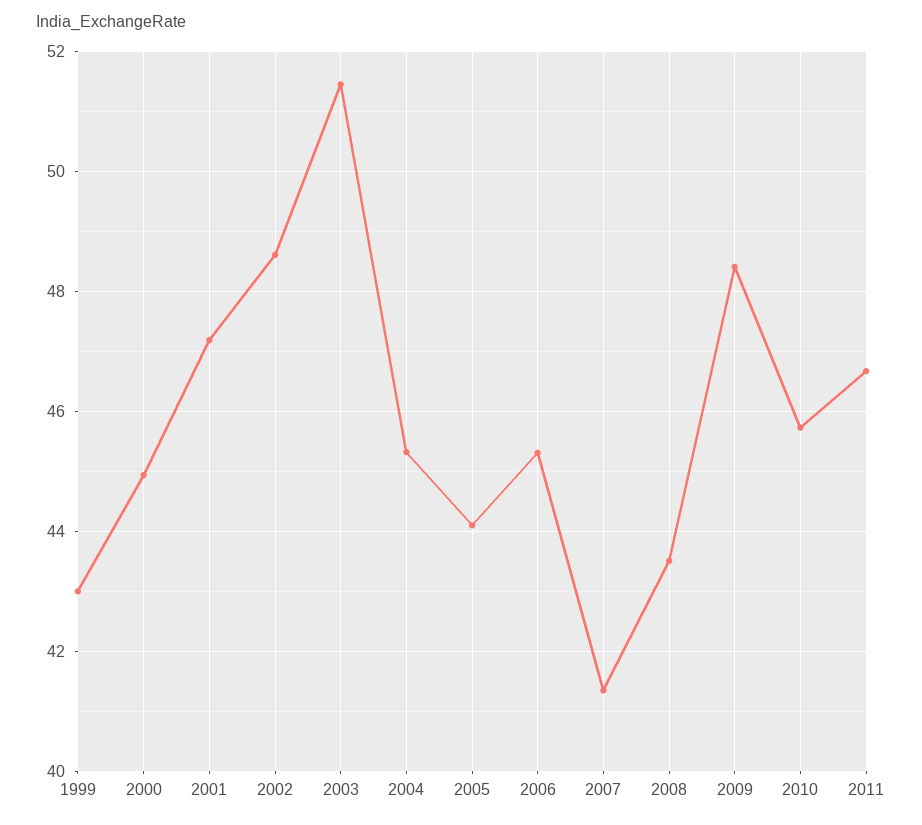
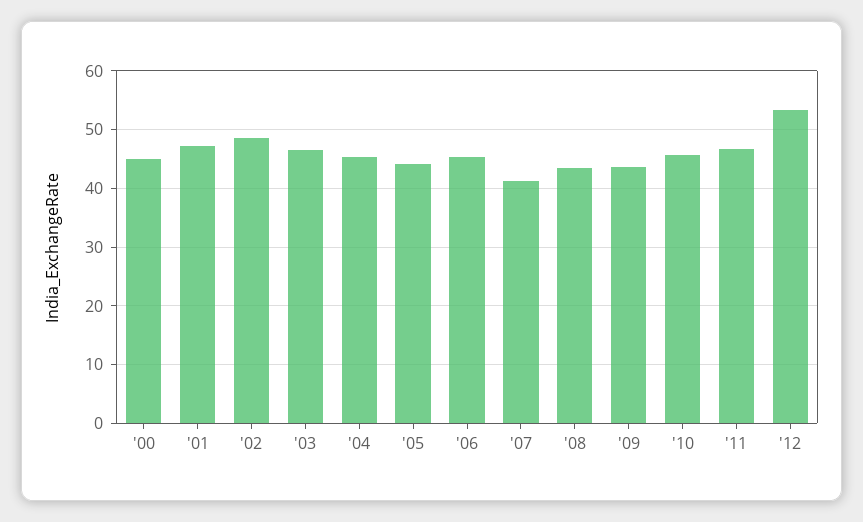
1999: 43 -> none
2003: 51.4 -> 46
2009: 48.4 -> 44
'12: none -> 54

